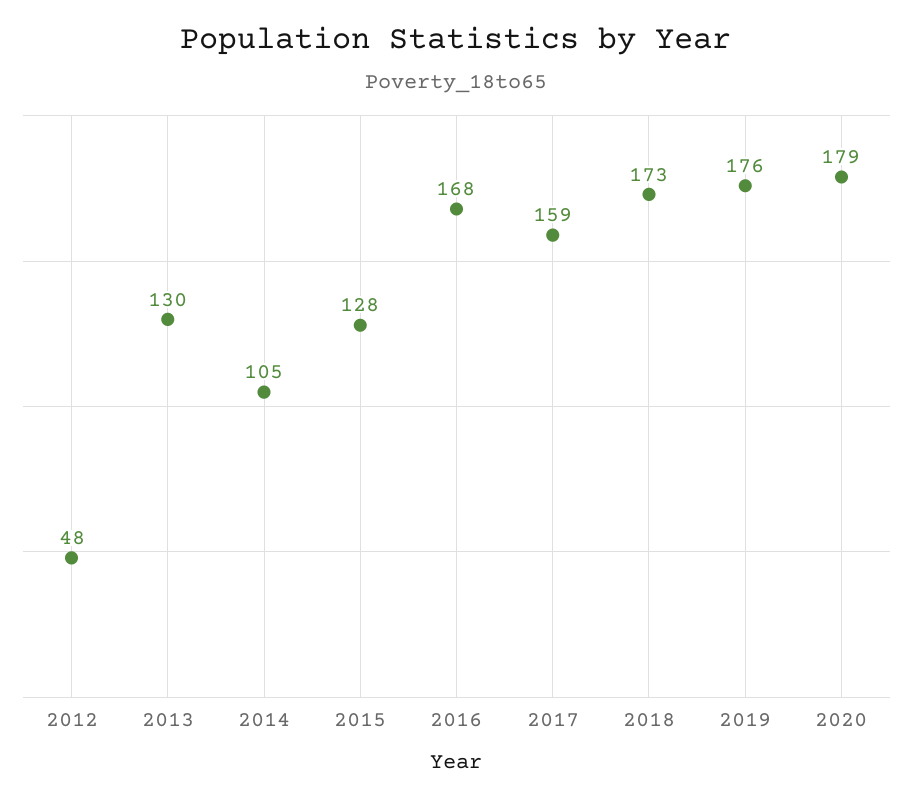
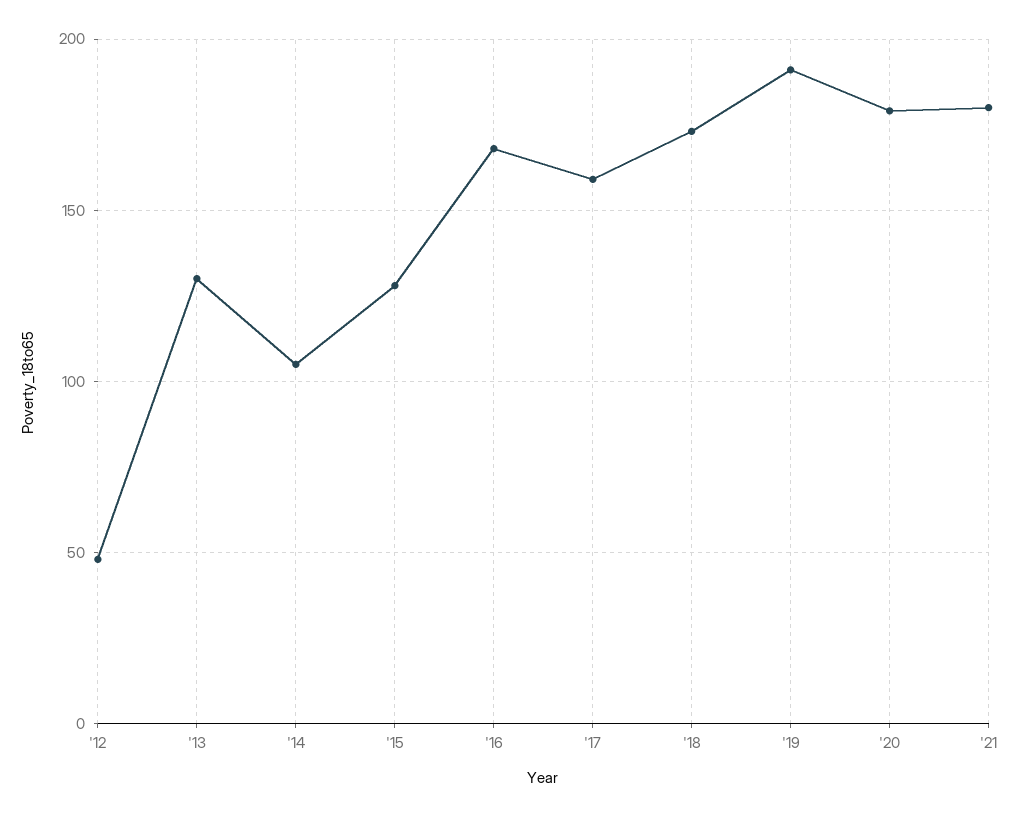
2019: 176 -> 190
'21: none -> 180

